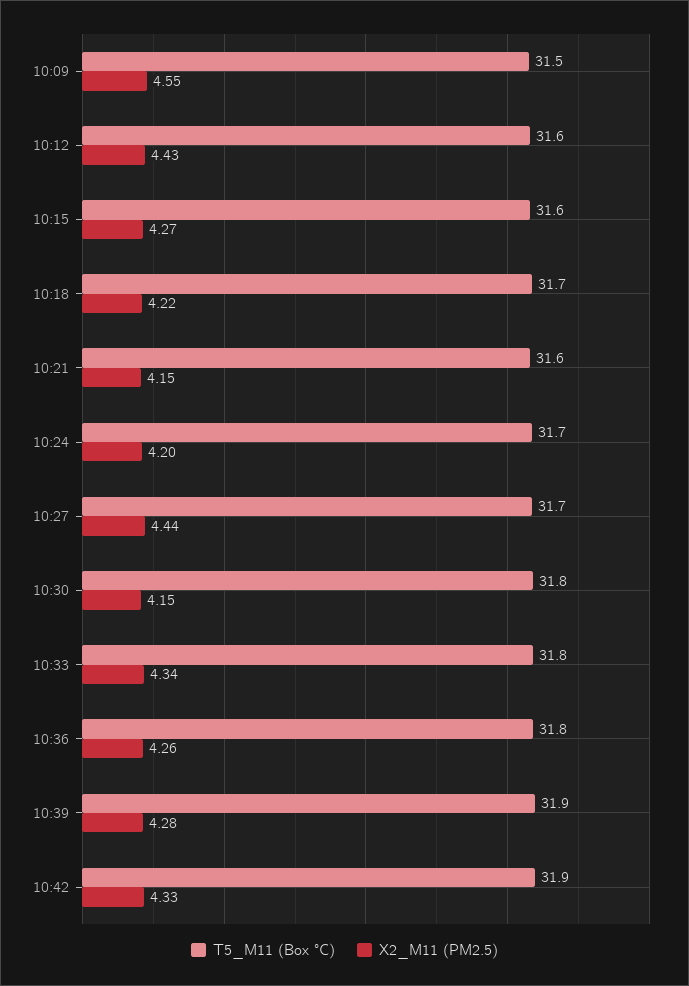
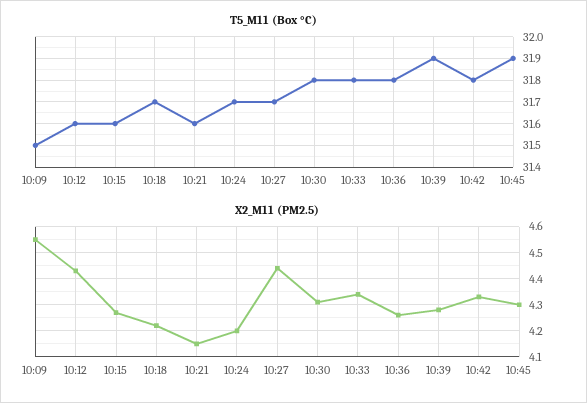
X2_M11 (PM2.5), 10:30: 4.15 -> 4.3
T5_M11 (Box °C), 10:42: 31.9 -> 31.8
T5_M11 (Box °C), 10:45: none -> 31.9
X2_M11 (PM2.5), 10:45: none -> 4.3

